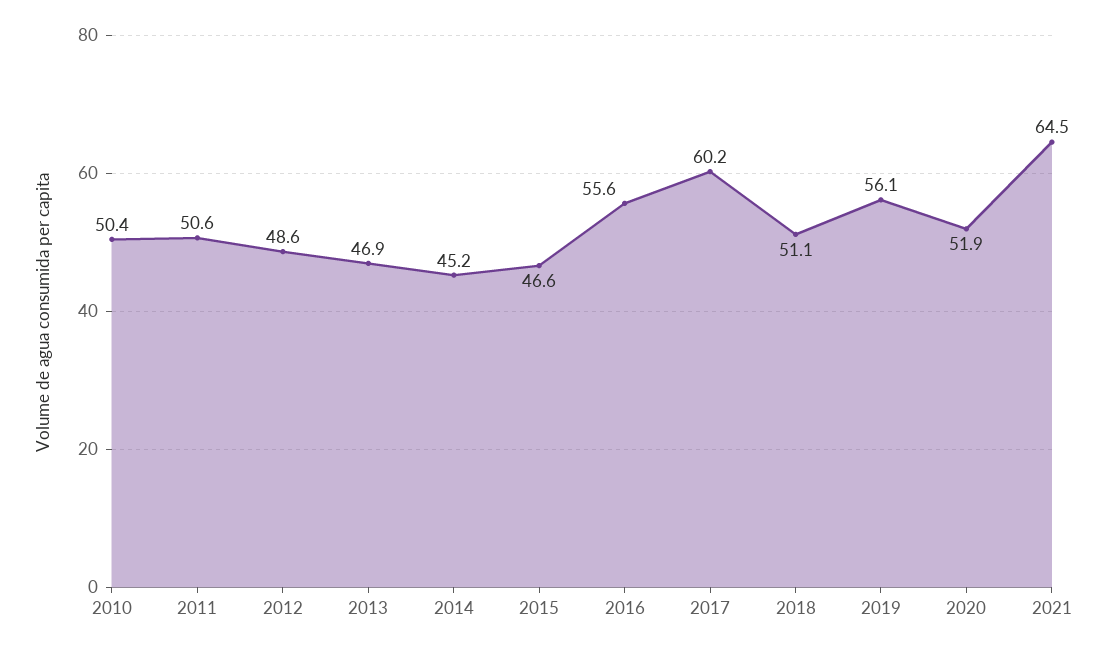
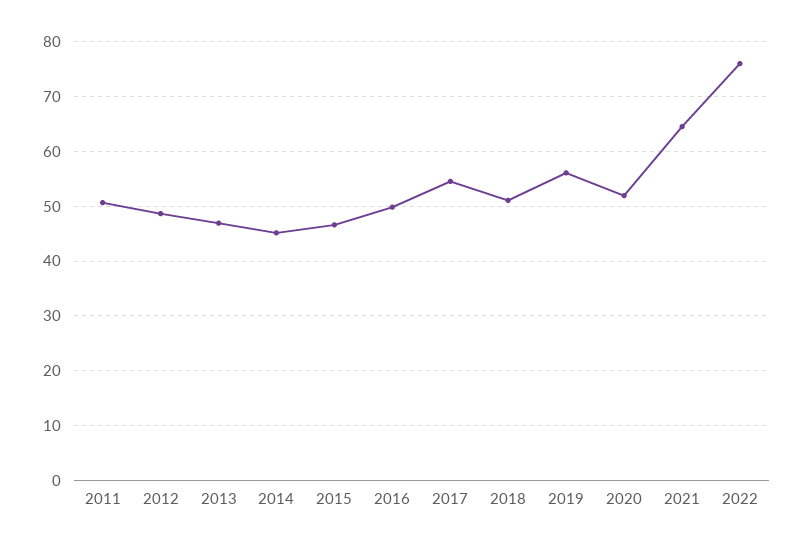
2010: 50.4 -> none
2016: 55.6 -> 50
2017: 60.2 -> 54
2022: none -> 76

